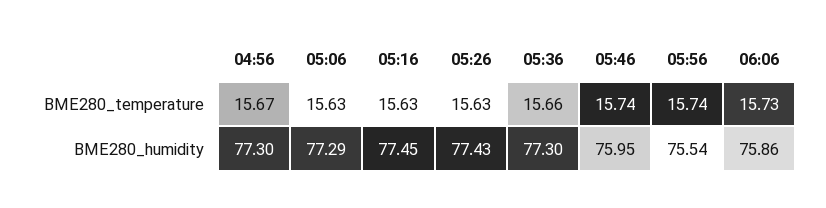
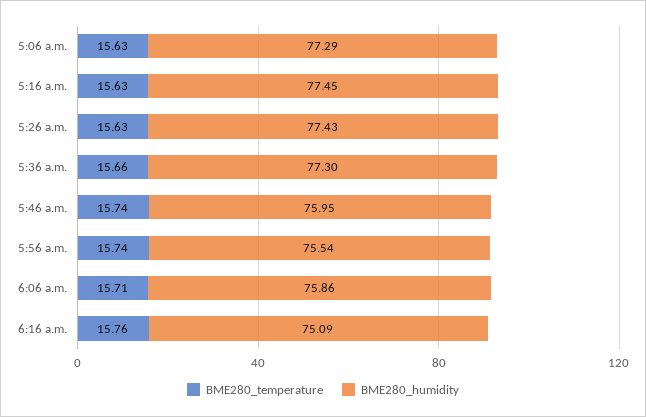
BME280_temperature, 04:56: 15.67 -> none
BME280_temperature, 06:06: 15.73 -> 15.71
BME280_humidity, 04:56: 77.3 -> none
BME280_temperature, 6:16 a.m.: none -> 15.76
BME280_humidity, 6:16 a.m.: none -> 75.09

